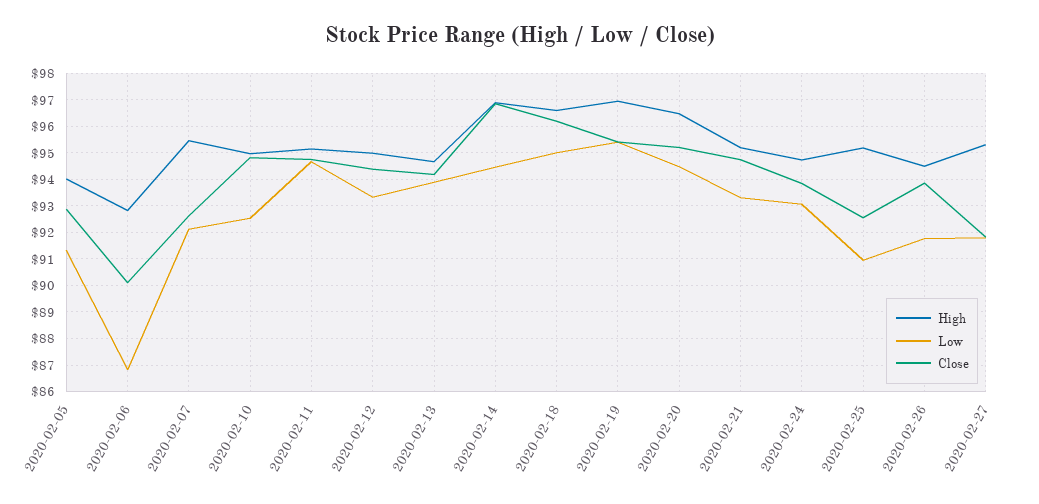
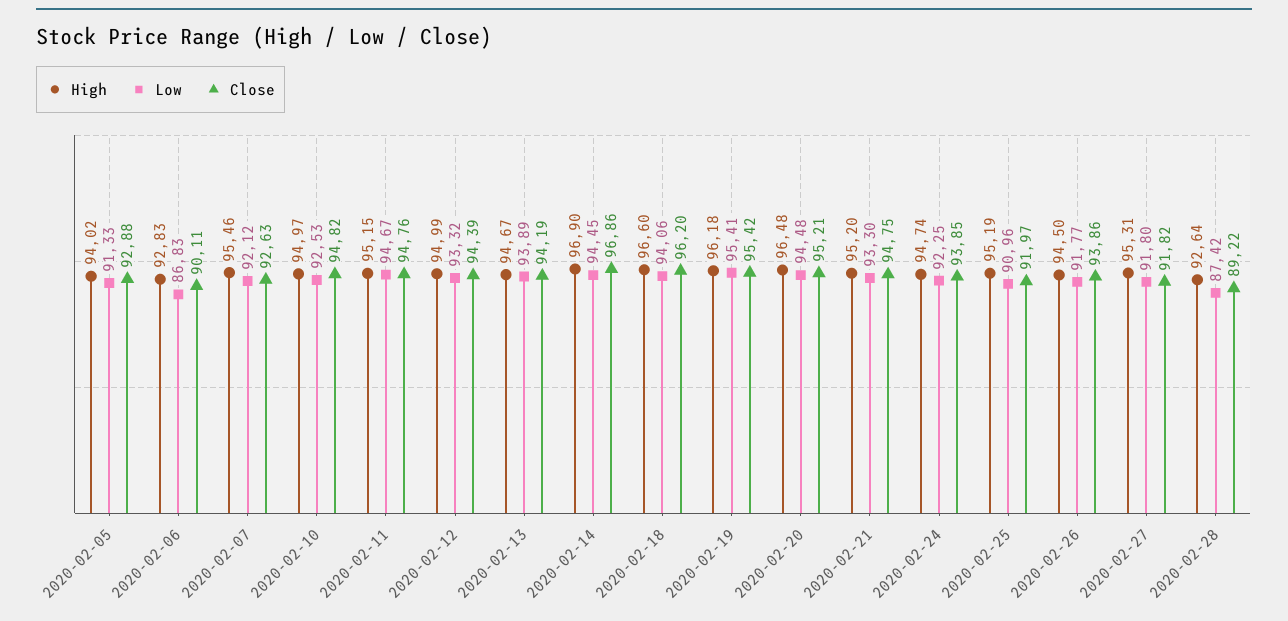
Low, 2020-02-18: 95 -> 94.06
High, 2020-02-19: 97 -> 96.18
Low, 2020-02-24: 93 -> 92.25
Close, 2020-02-25: 92.5 -> 91.97
High, 2020-02-28: none -> 92.64
Low, 2020-02-28: none -> 87.42
Close, 2020-02-28: none -> 89.22

